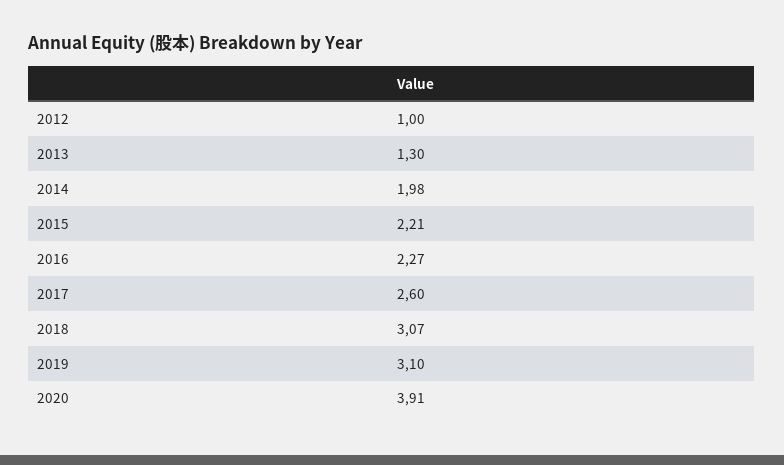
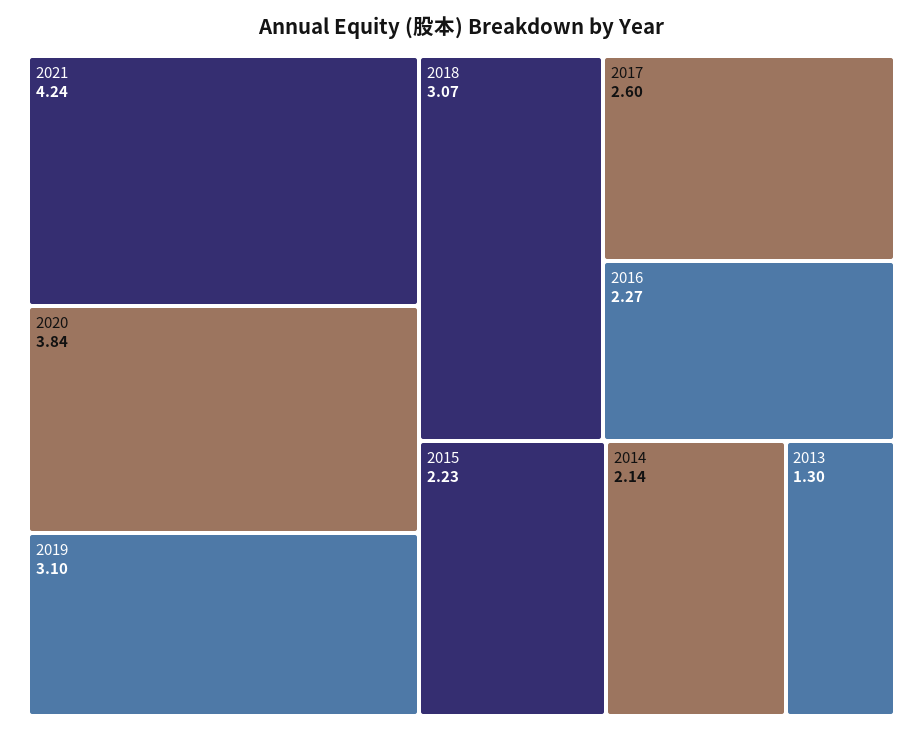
2012: 1 -> none
2014: 1.98 -> 2.14
2015: 2.21 -> 2.23
2020: 3.91 -> 3.84
2021: none -> 4.24

